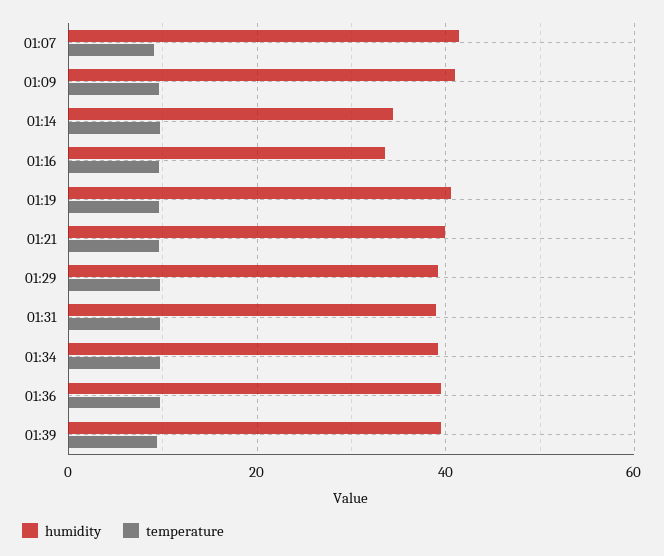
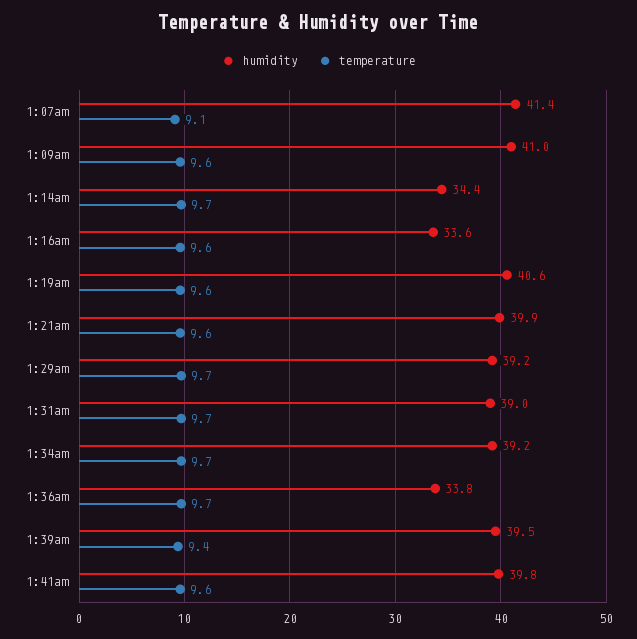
humidity, 01:36: 40 -> 33.8
humidity, 1:41am: none -> 39.8
temperature, 1:41am: none -> 9.6

